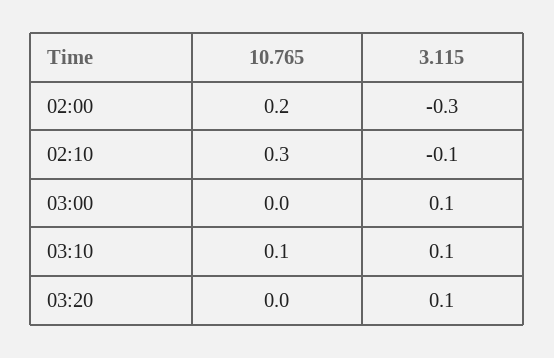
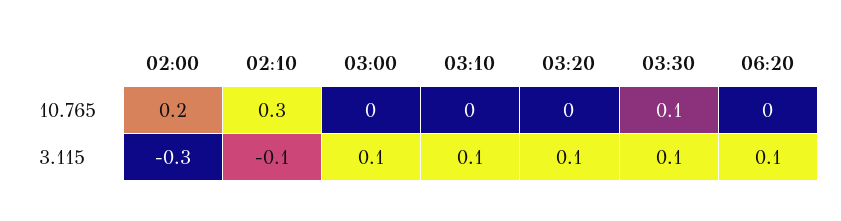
10.765, 03:10: 0.1 -> 0
10.765, 03:30: none -> 0.1
10.765, 06:20: none -> 0
3.115, 03:30: none -> 0.1
3.115, 06:20: none -> 0.1

